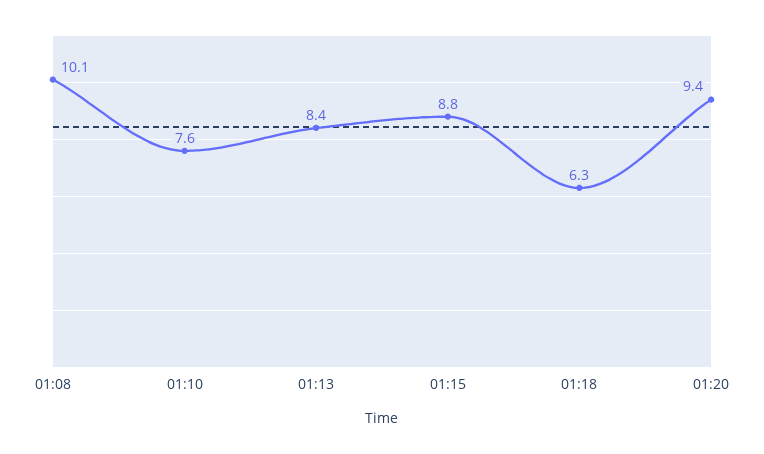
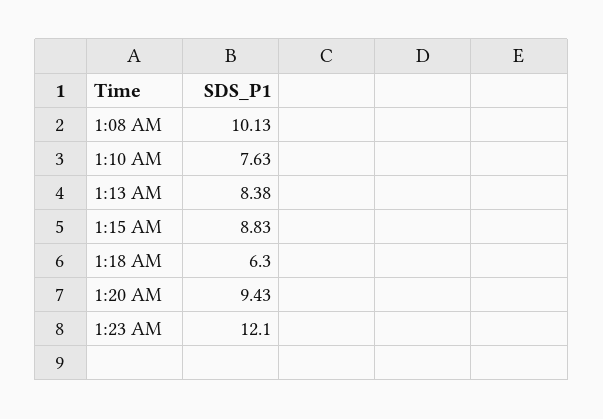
1:23 AM: none -> 12.1

